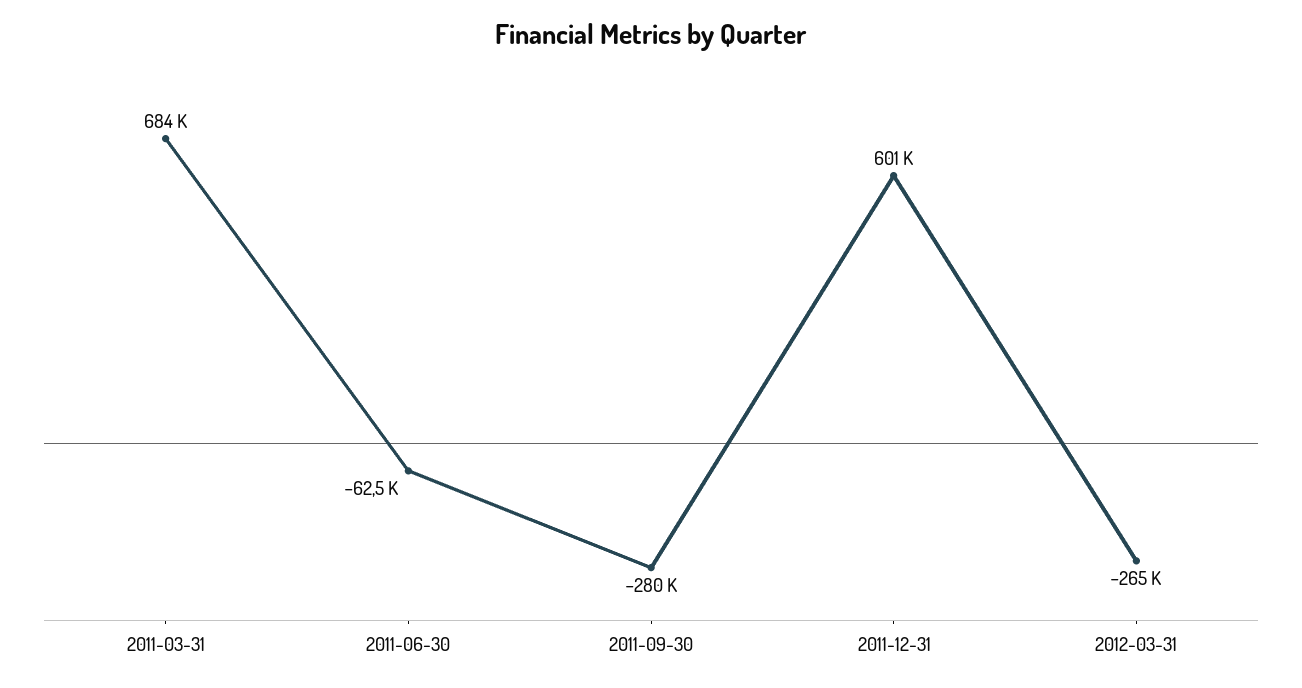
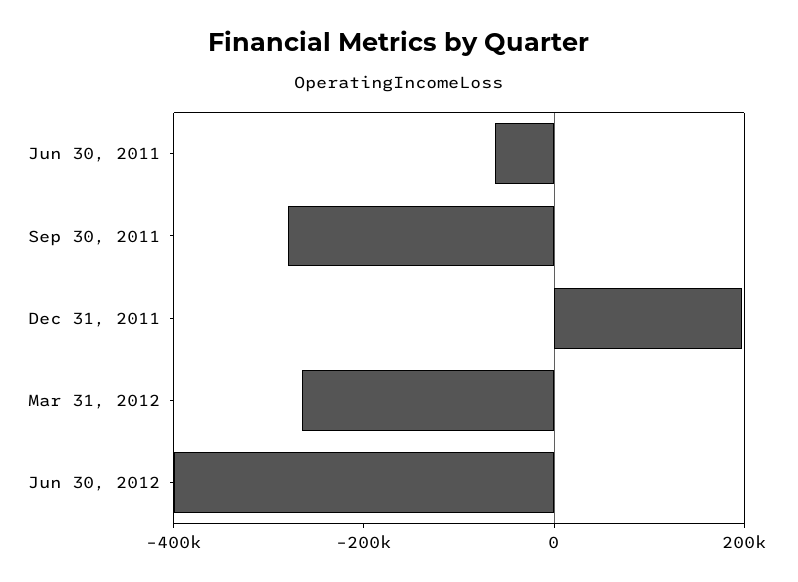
2011-03-31: 684000 -> none
2011-12-31: 601000 -> 200000
Jun 30, 2012: none -> -400000

